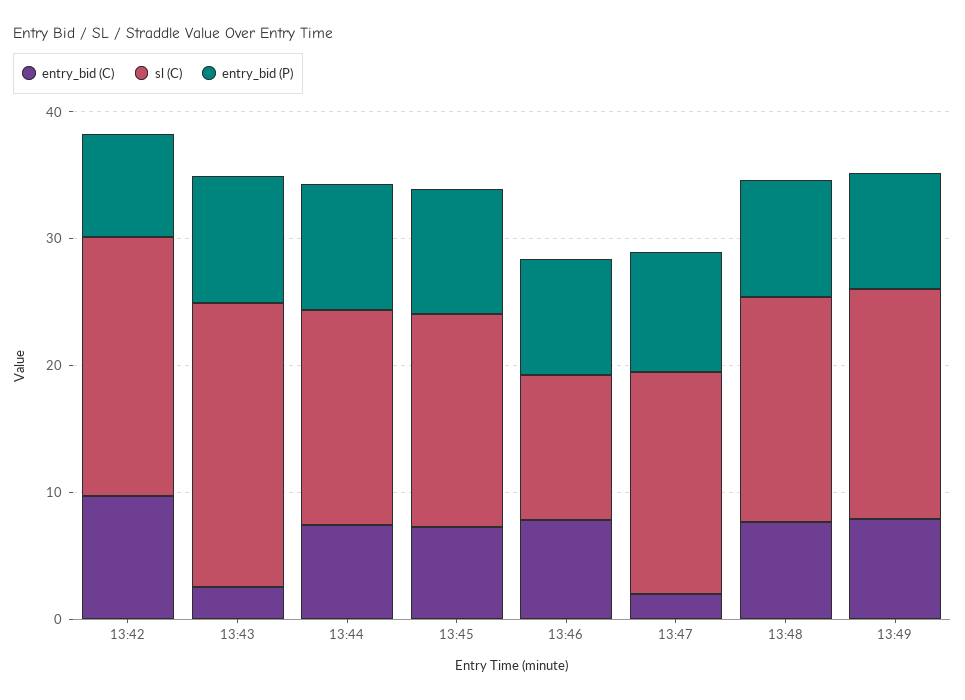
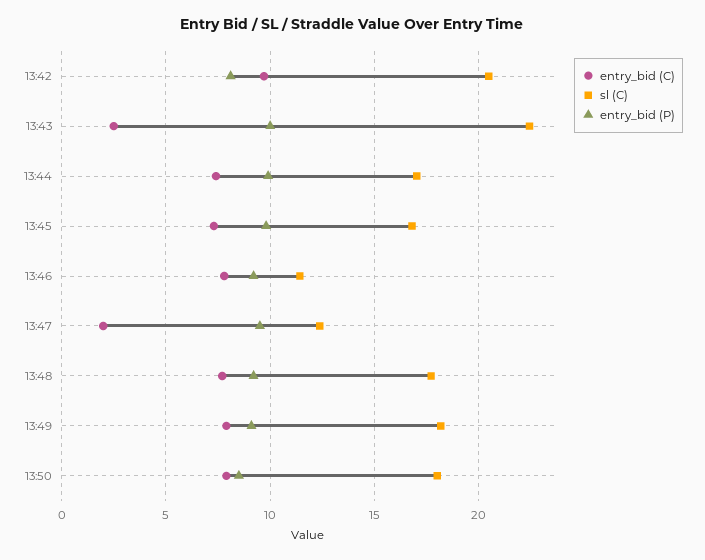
sl (C), 13:47: 18 -> 12.5
entry_bid (C), 13:50: none -> 8
sl (C), 13:50: none -> 18
entry_bid (P), 13:50: none -> 8.5

